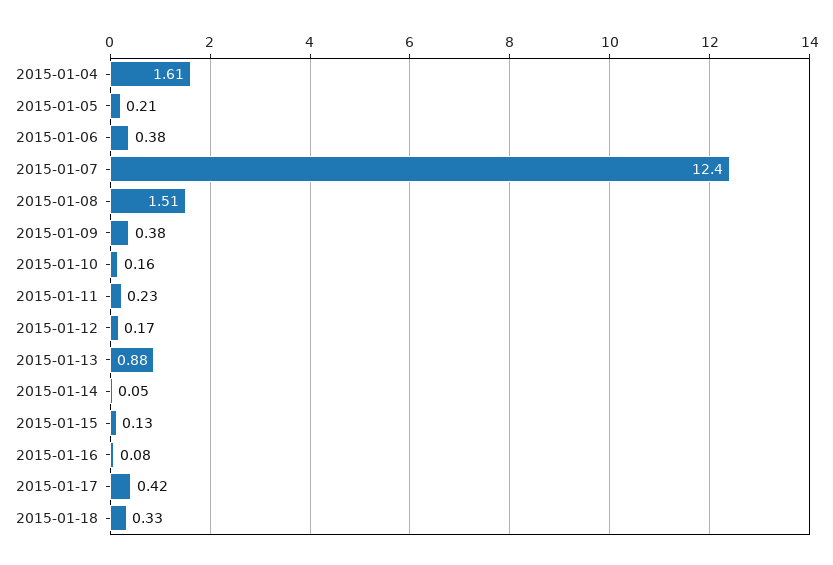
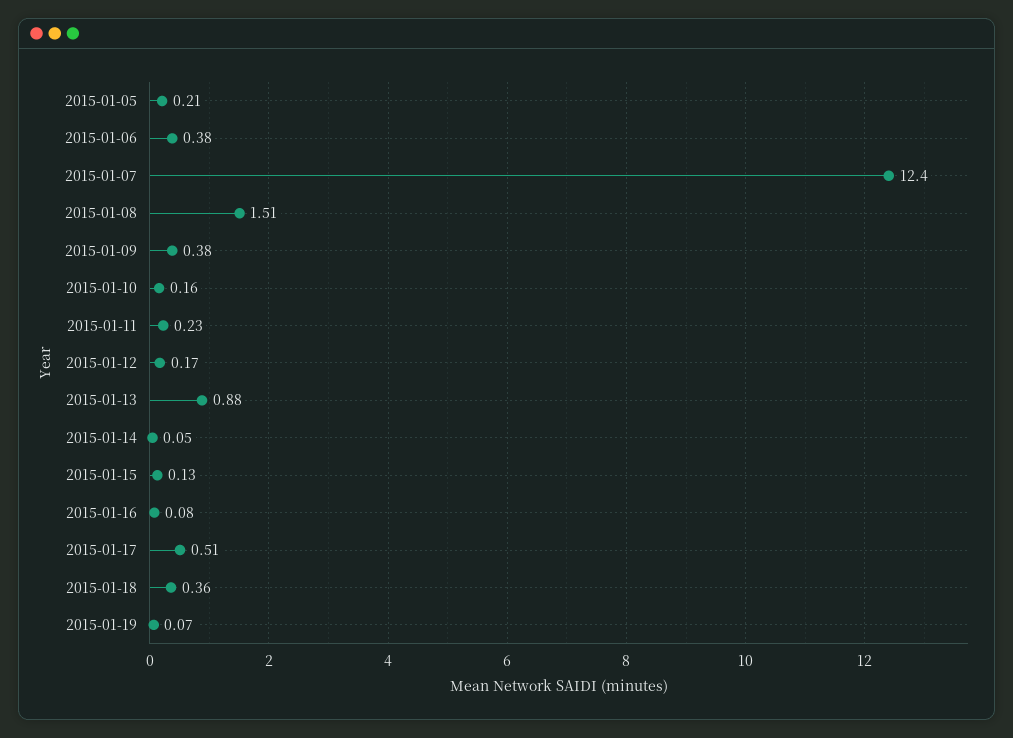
2015-01-04: 1.61 -> none
2015-01-17: 0.42 -> 0.51
2015-01-18: 0.33 -> 0.36
2015-01-19: none -> 0.07

